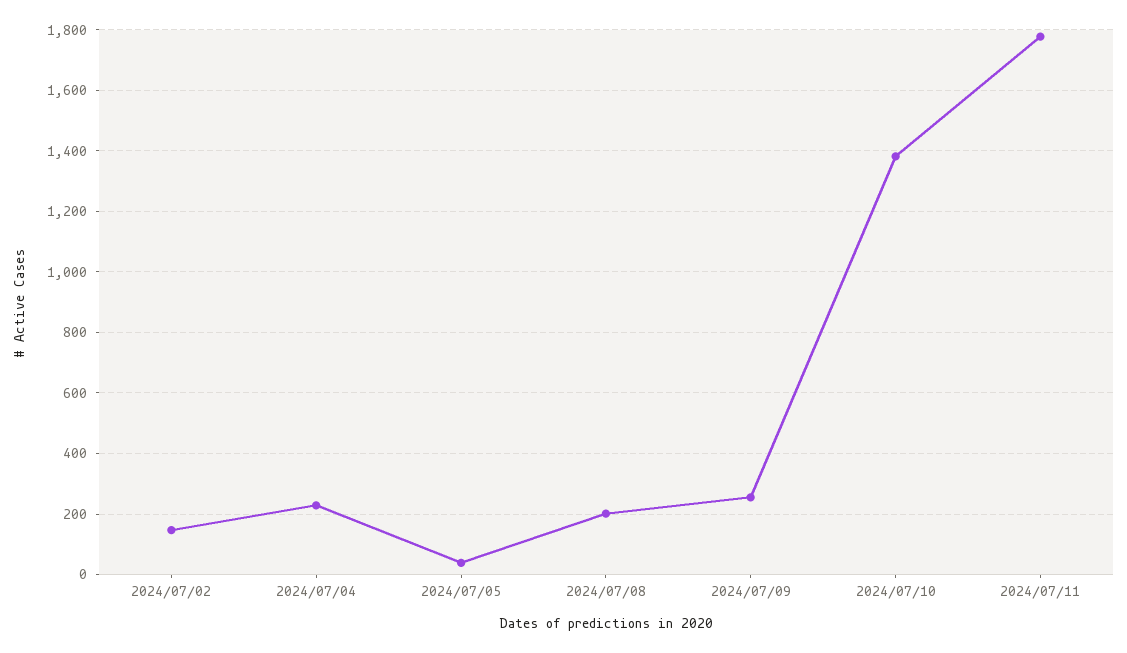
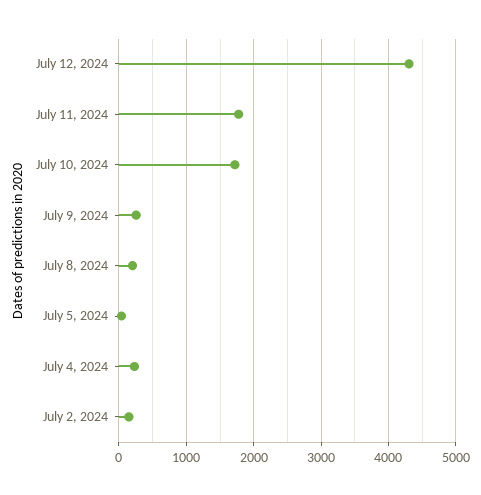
2024/07/10: 1380 -> 1700
July 12, 2024: none -> 4300

